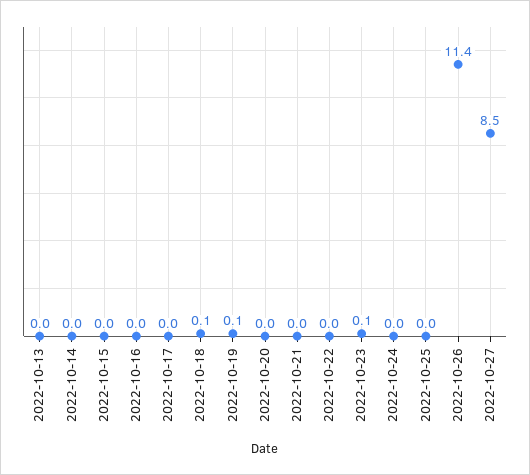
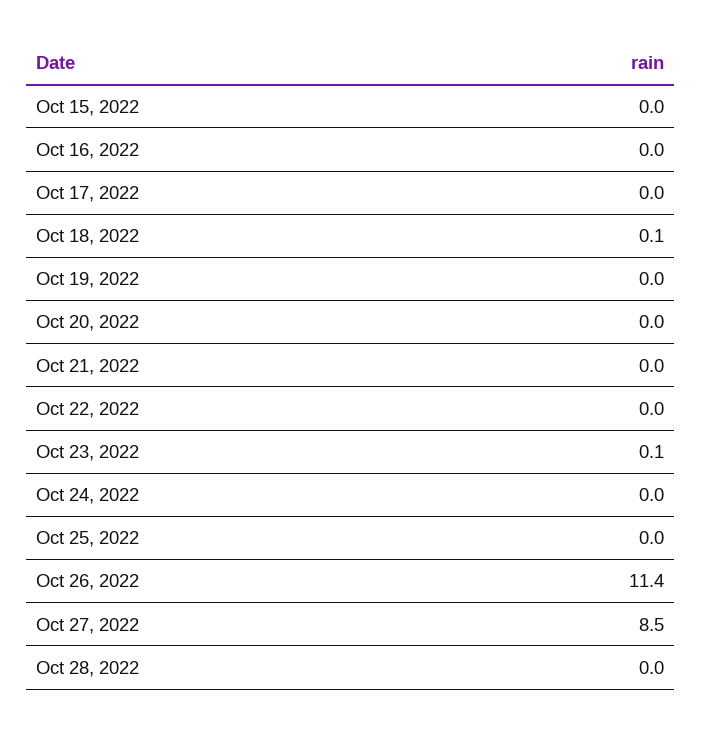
2022-10-13: 0 -> none
2022-10-14: 0 -> none
2022-10-19: 0.1 -> 0
Oct 28, 2022: none -> 0

